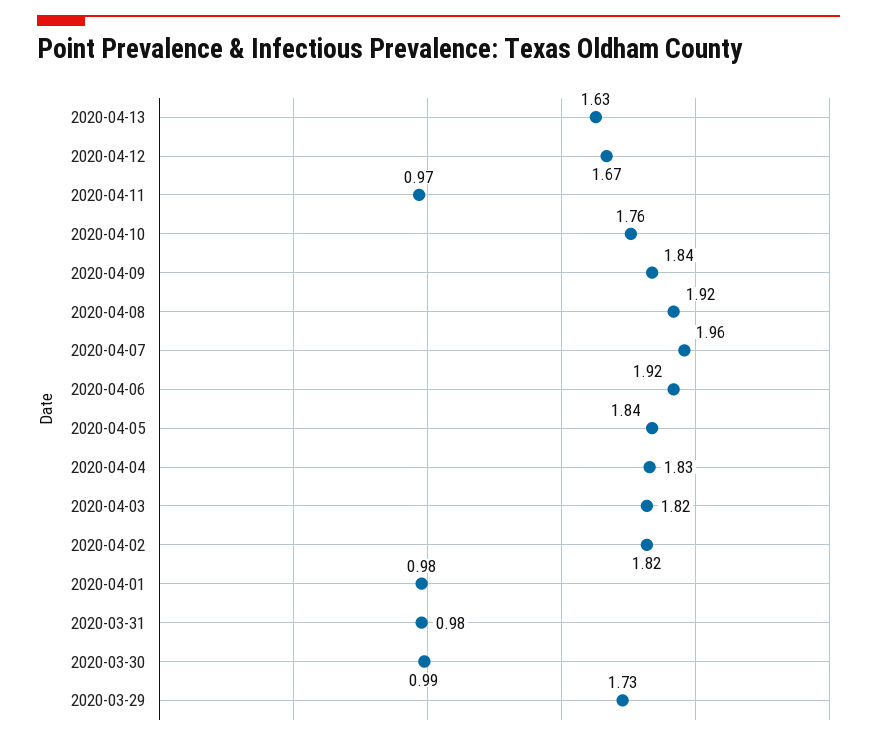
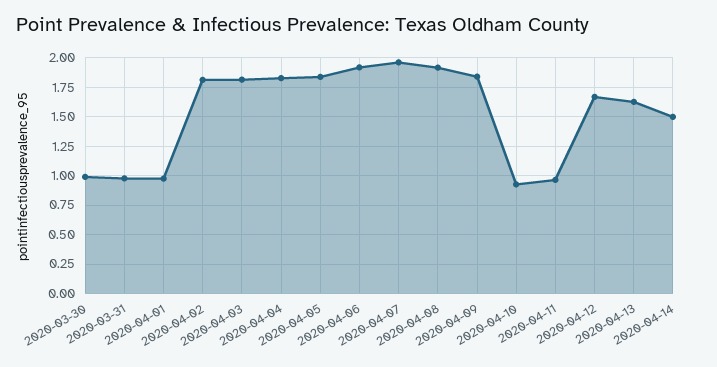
2020-04-10: 1.76 -> 1
2020-03-29: 1.73 -> none
2020-04-14: none -> 1.5

